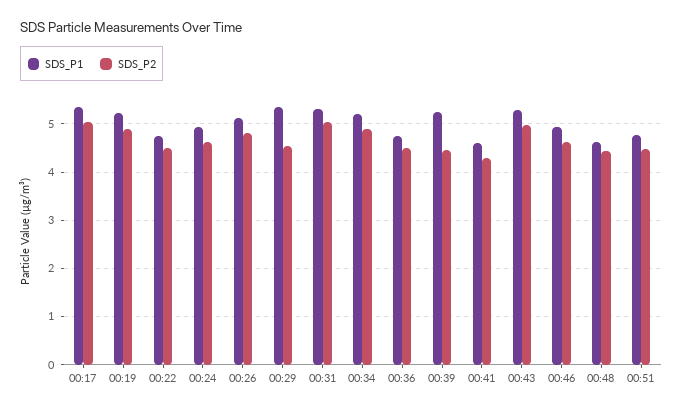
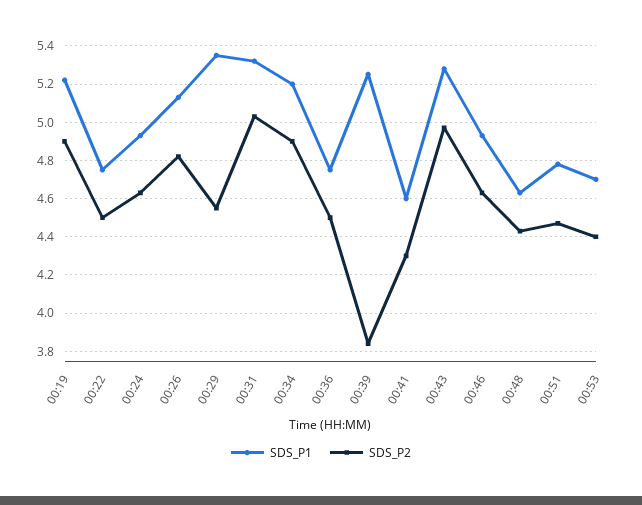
SDS_P1, 00:17: 5.4 -> none
SDS_P2, 00:17: 5 -> none
SDS_P2, 00:39: 4.4 -> 3.85
SDS_P1, 00:53: none -> 4.7
SDS_P2, 00:53: none -> 4.4

